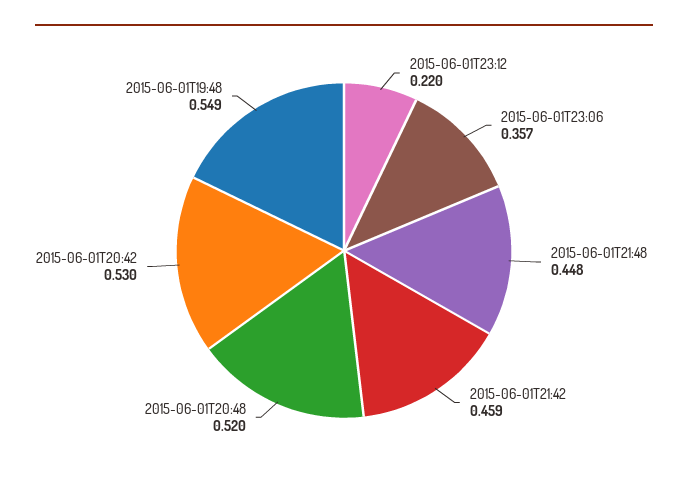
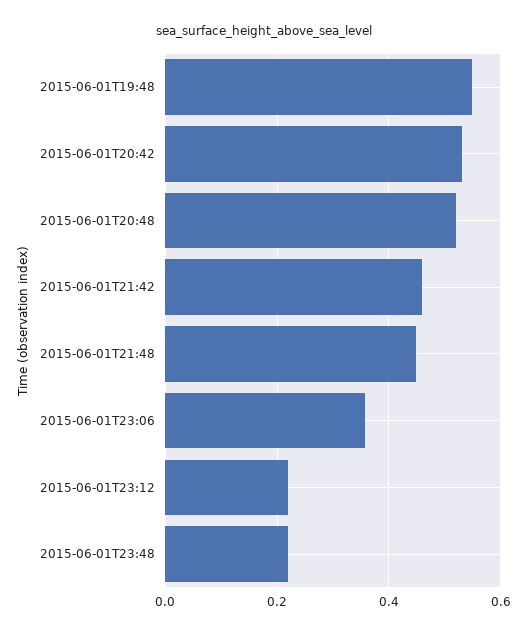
2015-06-01T23:48: none -> 0.22

